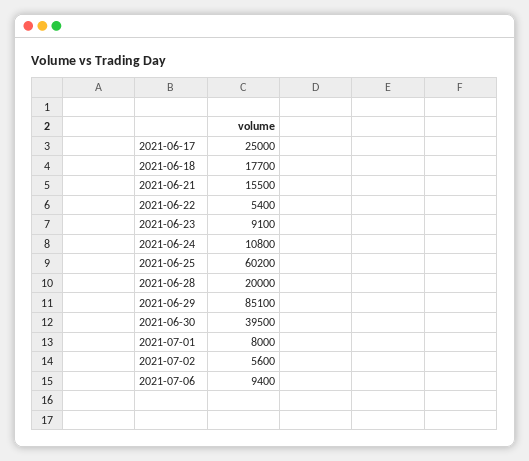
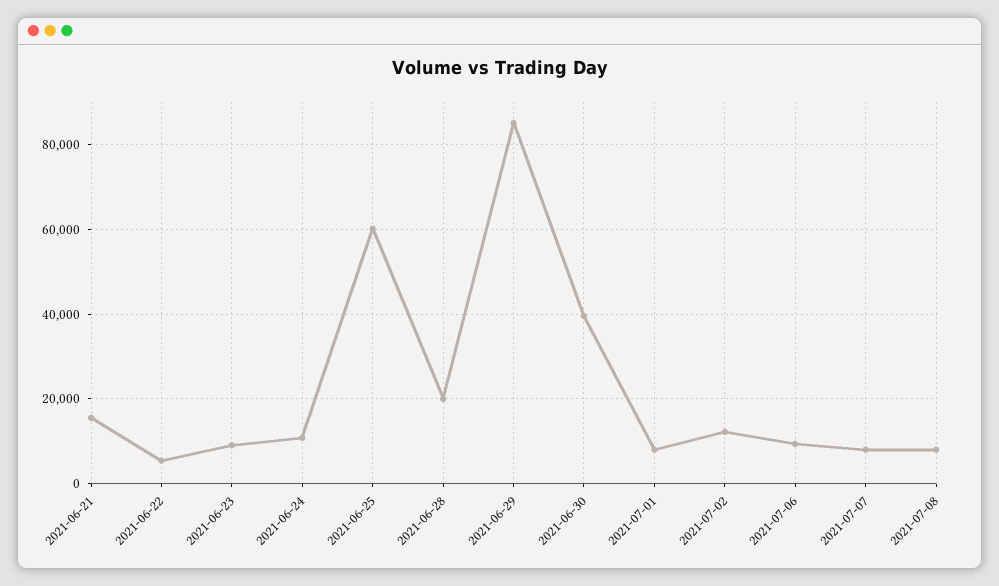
2021-06-17: 25000 -> none
2021-06-18: 17700 -> none
2021-07-02: 5600 -> 12000
2021-07-07: none -> 8000
2021-07-08: none -> 8000

